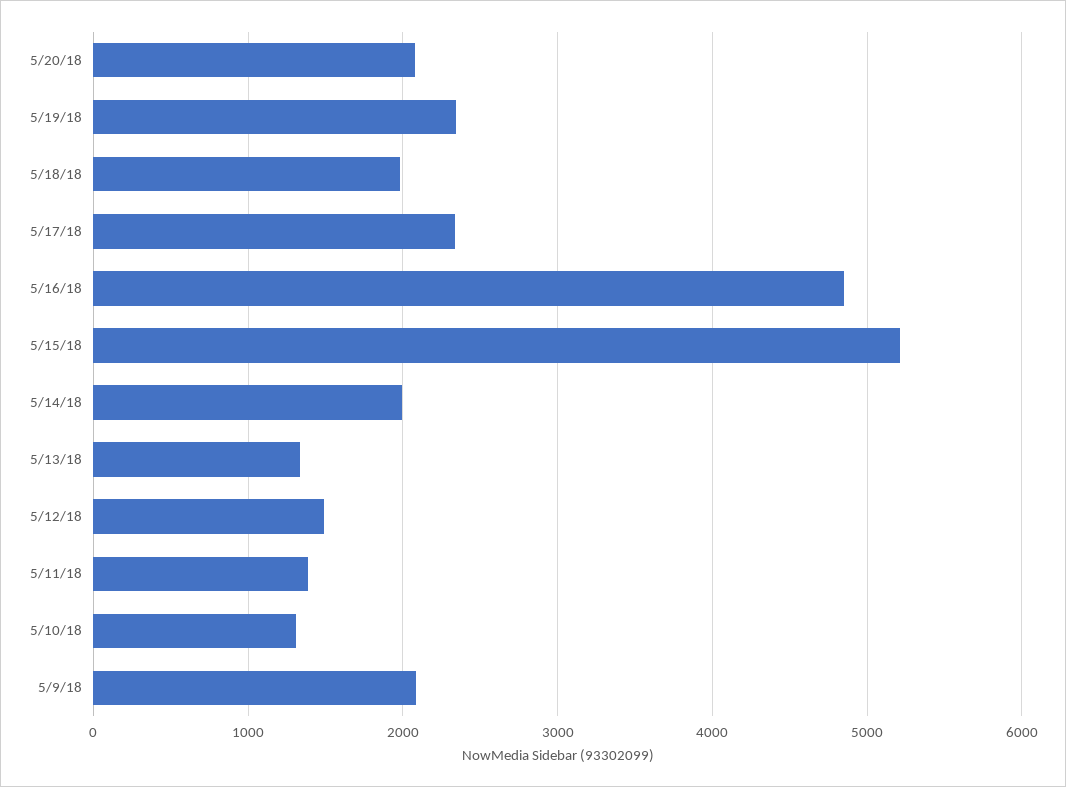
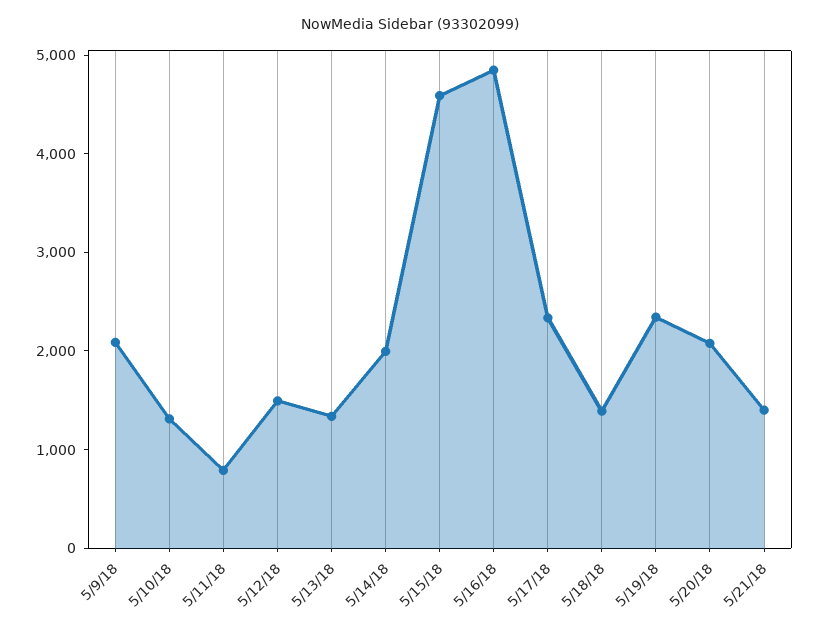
5/18/18: 2000 -> 1400
5/15/18: 5200 -> 4600
5/11/18: 1400 -> 800
5/21/18: none -> 1400

